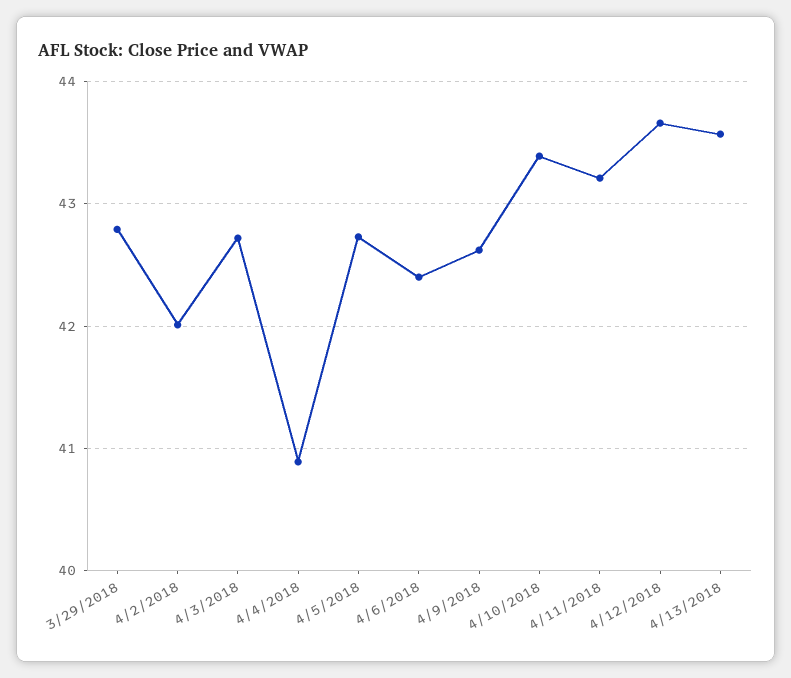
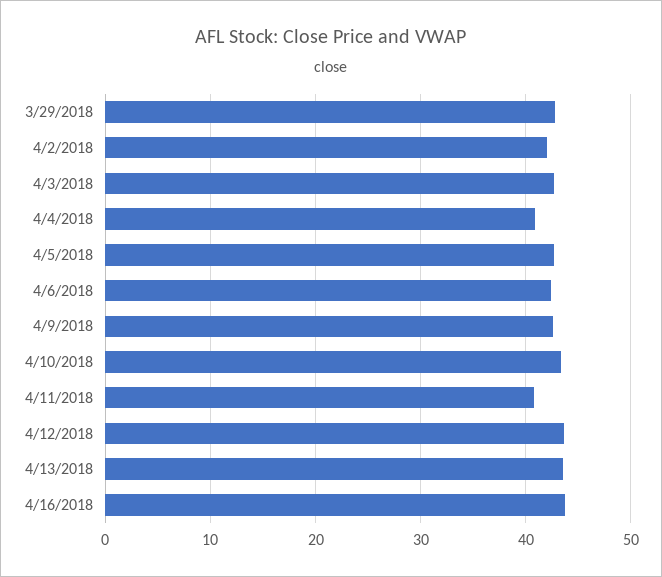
4/11/2018: 43.2 -> 41
4/16/2018: none -> 44

